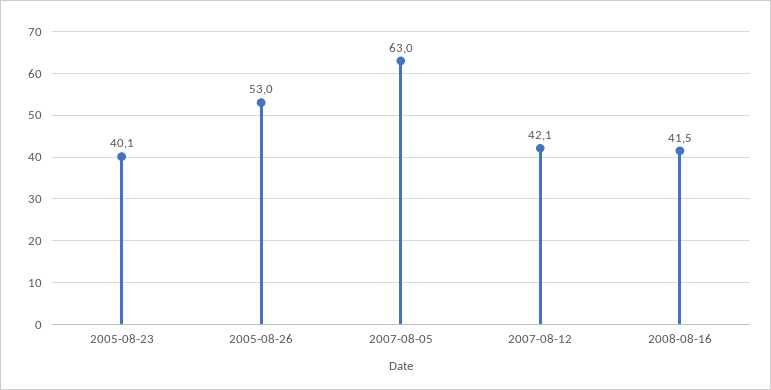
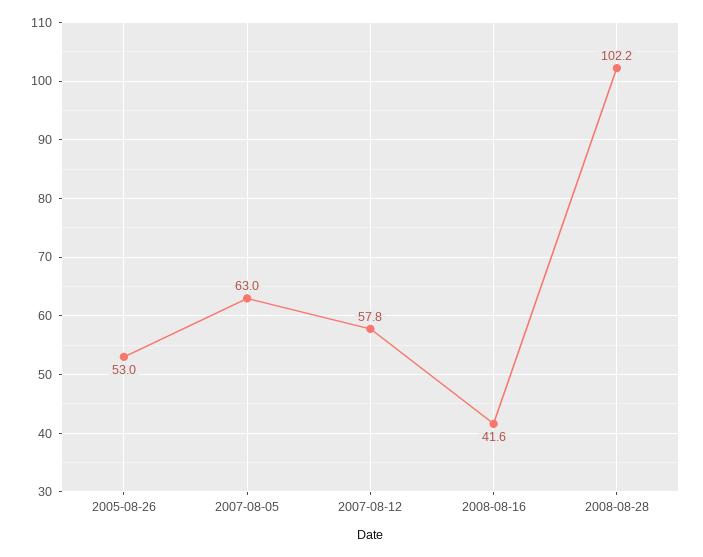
2005-08-23: 40.1 -> none
2007-08-12: 42.1 -> 57.8
2008-08-16: 41.5 -> 41.6
2008-08-28: none -> 102.2

